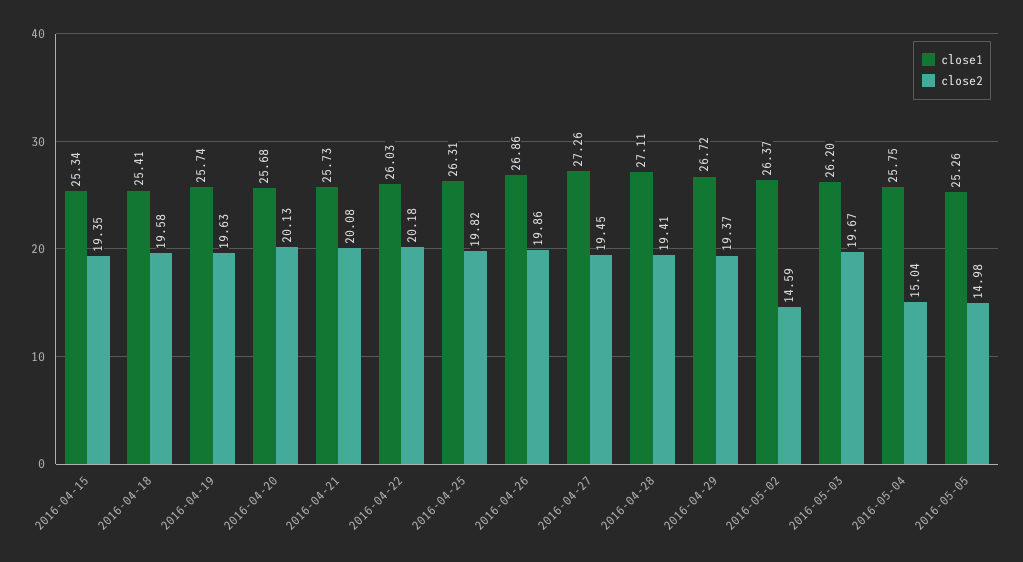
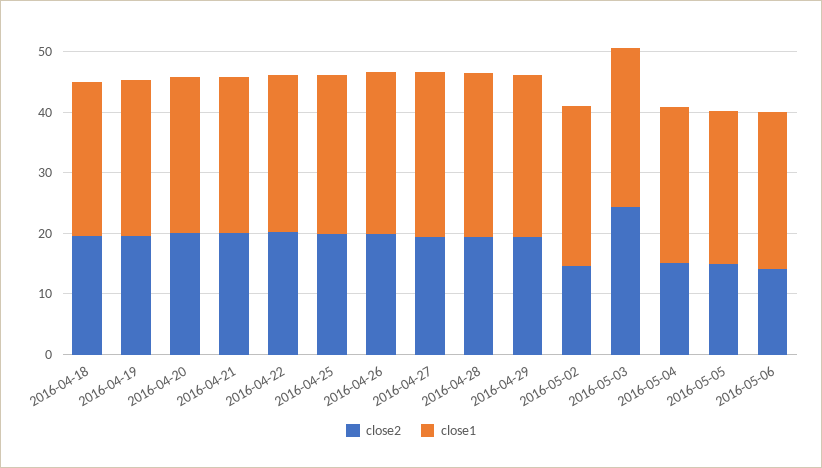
close1, 2016-04-15: 25.34 -> none
close2, 2016-04-15: 19.35 -> none
close2, 2016-05-03: 19.67 -> 24
close2, 2016-05-06: none -> 14
close1, 2016-05-06: none -> 26

